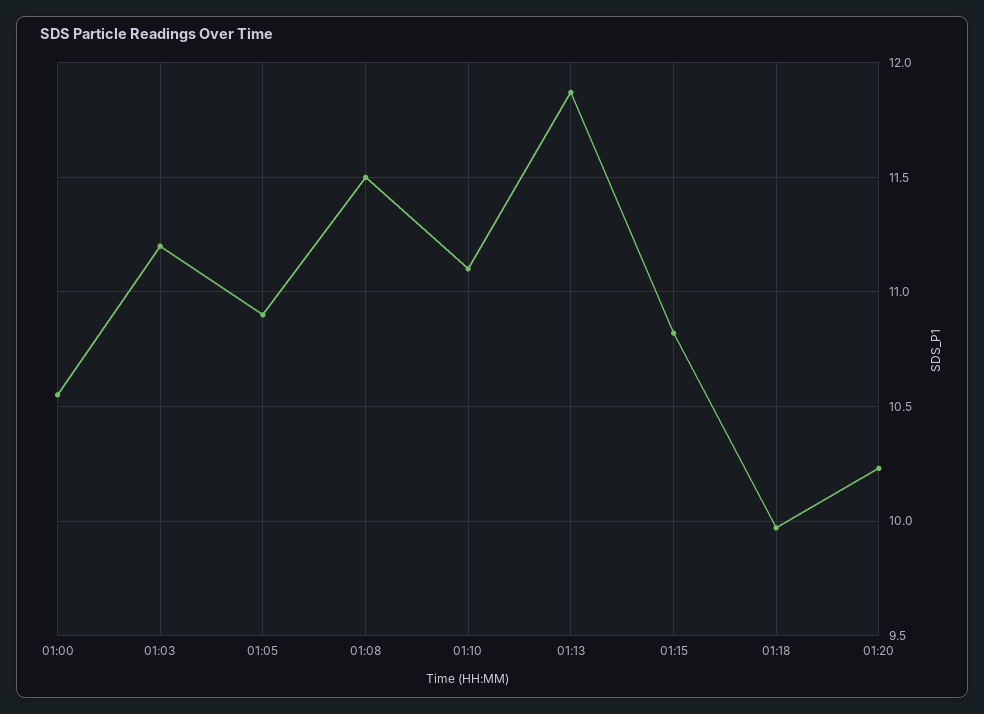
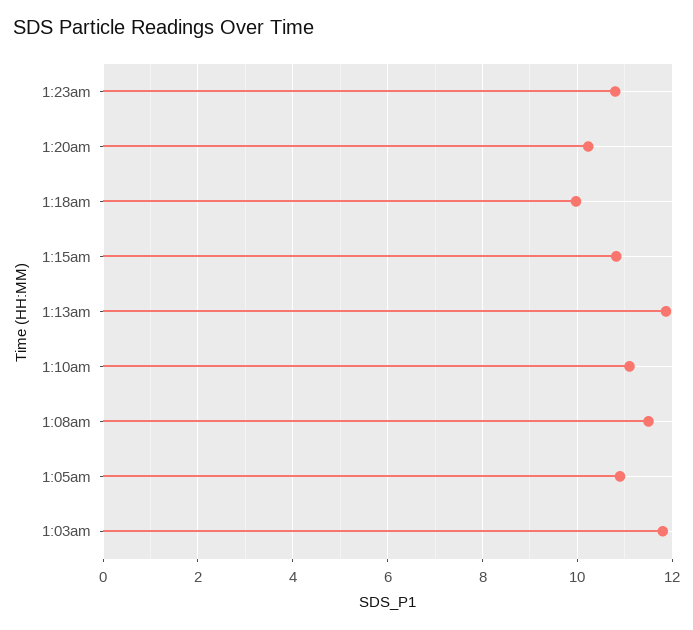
01:00: 10.55 -> none
01:03: 11.2 -> 11.8
1:23am: none -> 10.8

